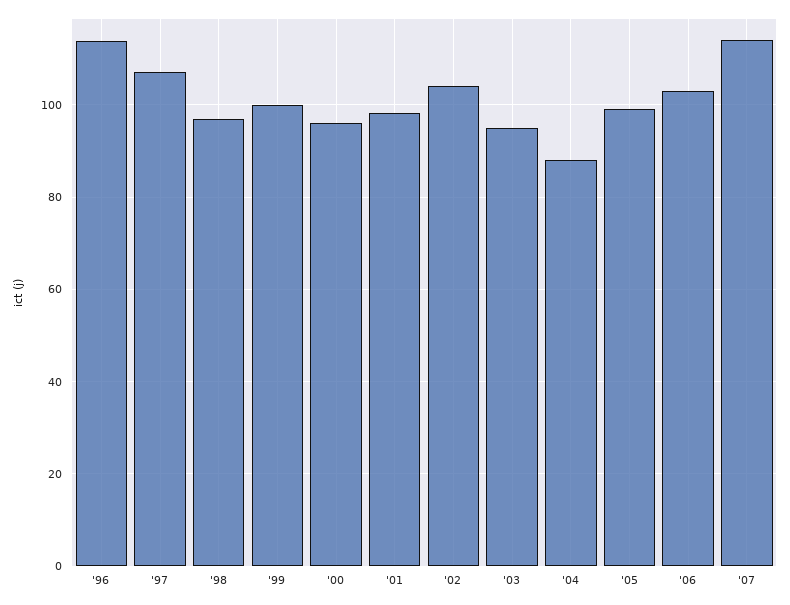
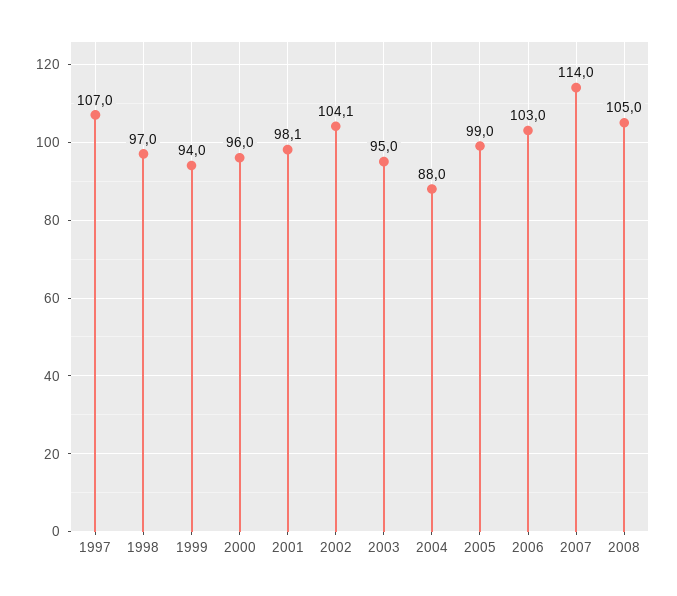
'96: 114 -> none
'99: 100 -> 94
2008: none -> 105

